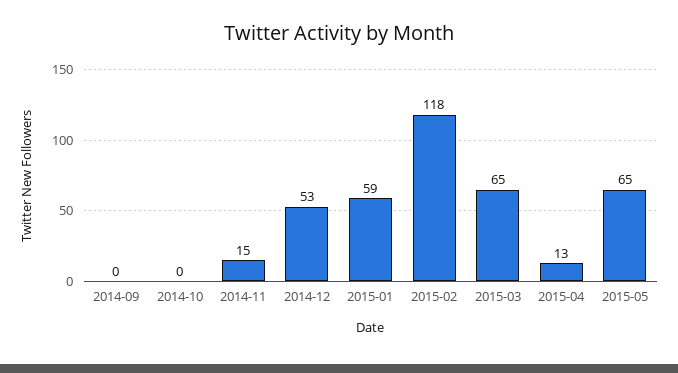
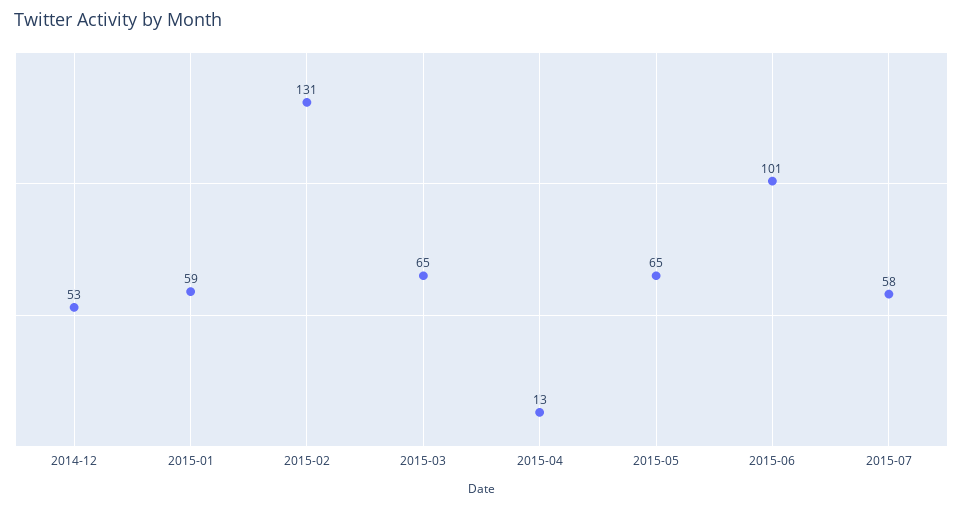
2014-09: 0 -> none
2014-10: 0 -> none
2014-11: 15 -> none
2015-02: 118 -> 131
2015-06: none -> 101
2015-07: none -> 58

